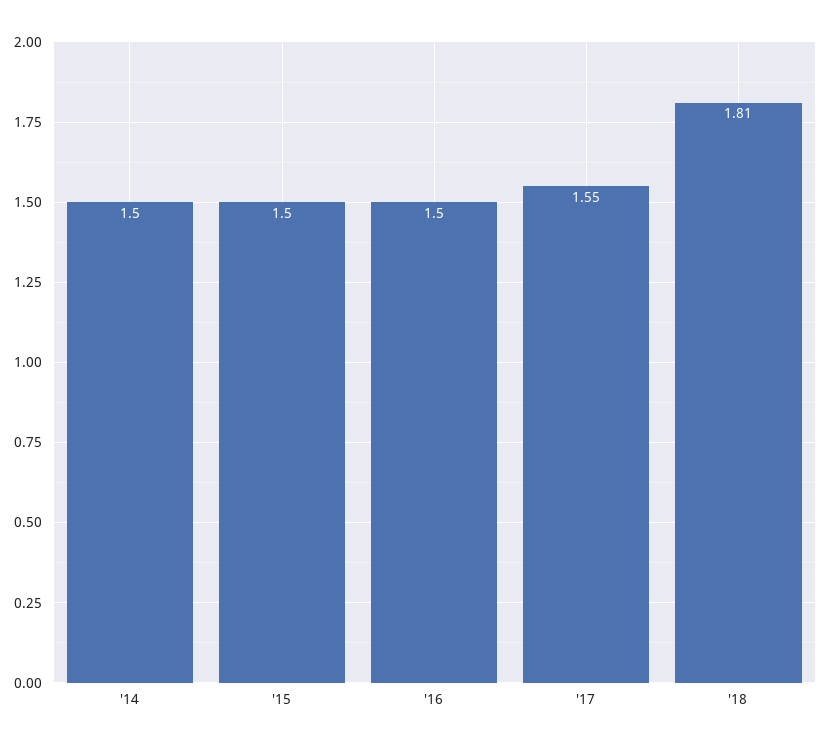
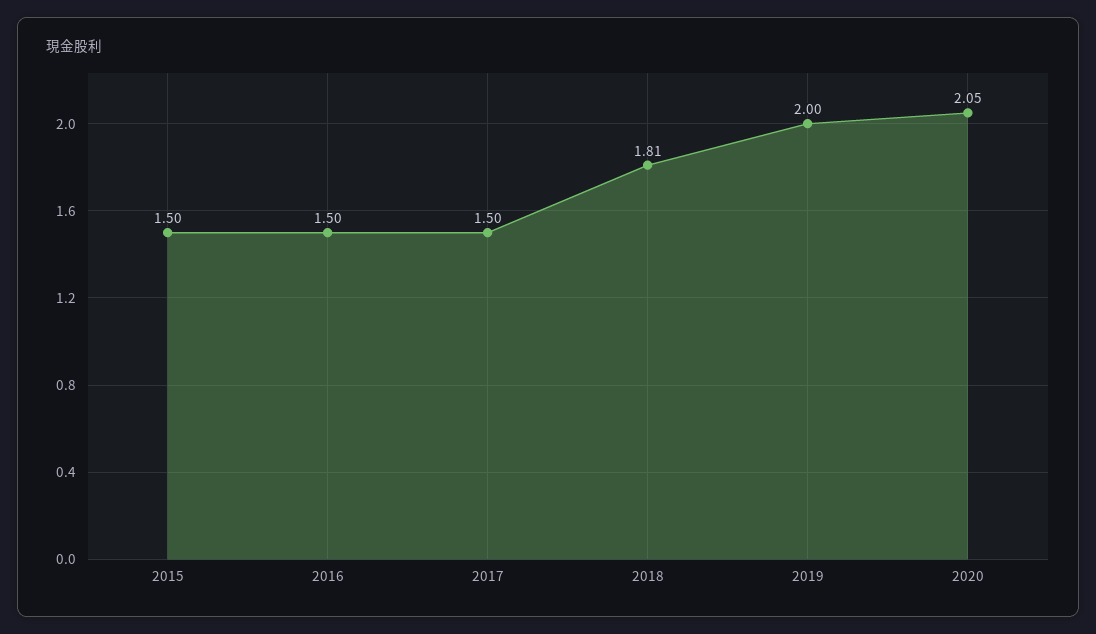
'14: 1.5 -> none
'17: 1.55 -> 1.5
2019: none -> 2
2020: none -> 2.05

